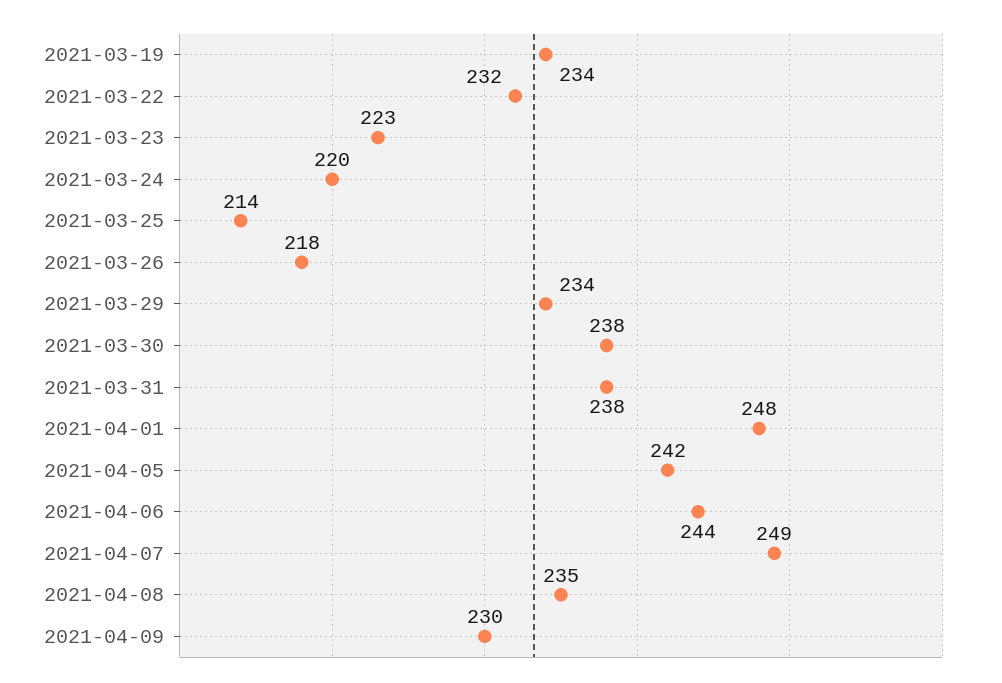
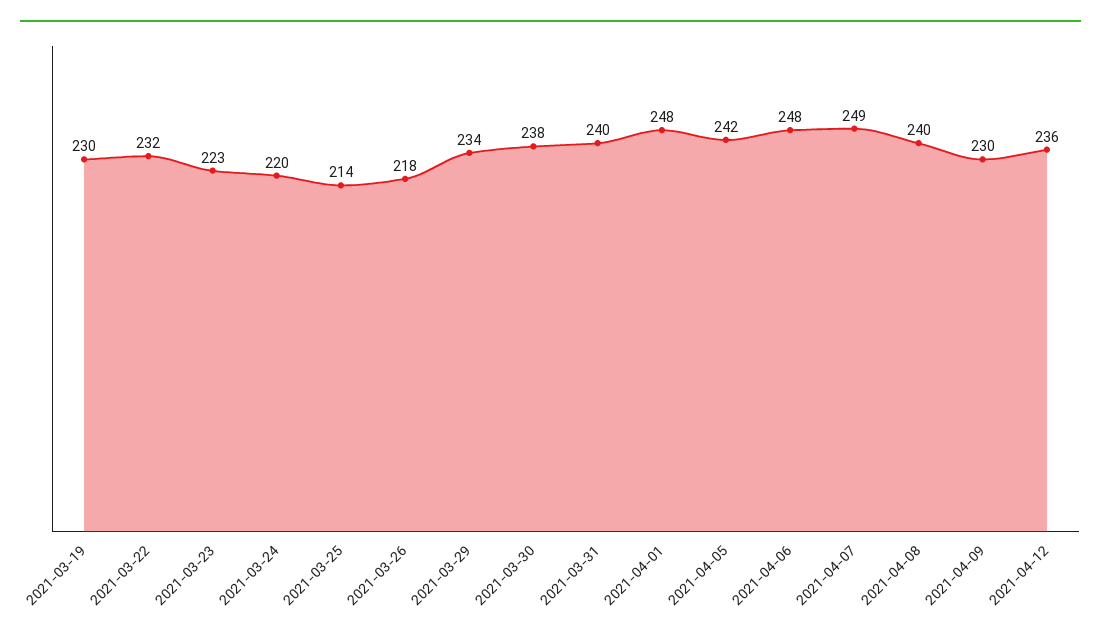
2021-03-19: 234 -> 230
2021-03-31: 238 -> 240
2021-04-06: 244 -> 248
2021-04-08: 235 -> 240
2021-04-12: none -> 236

